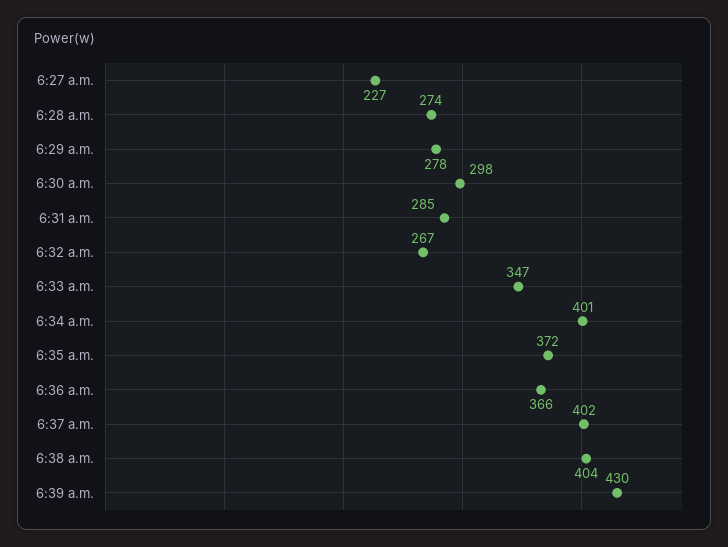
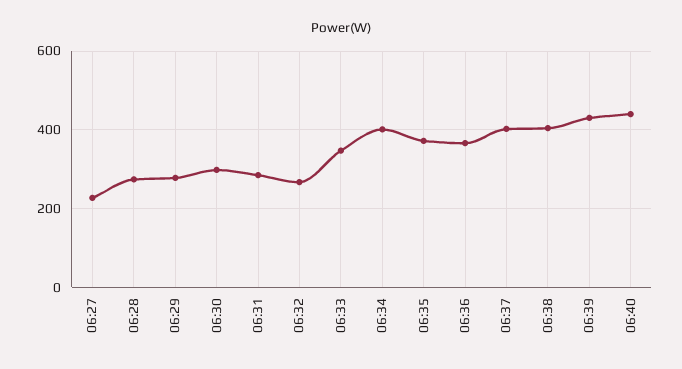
06:40: none -> 440

